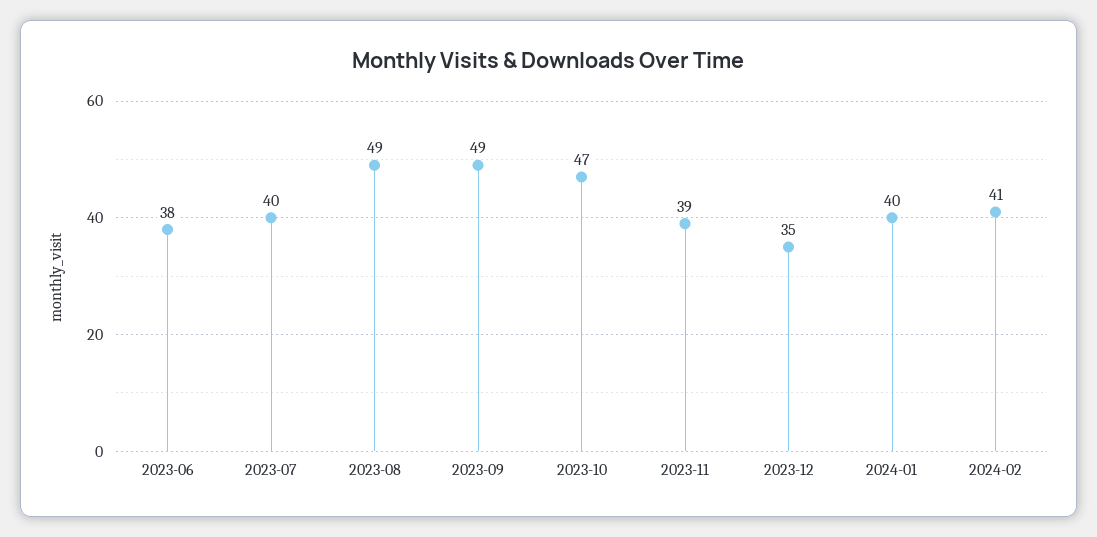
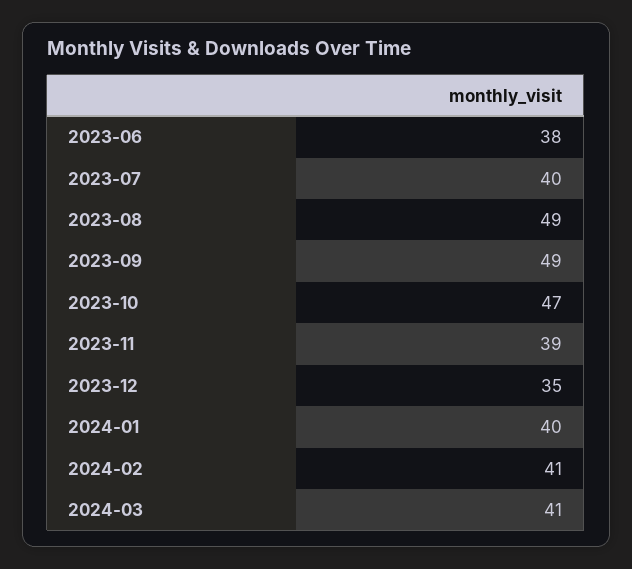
2024-03: none -> 41

